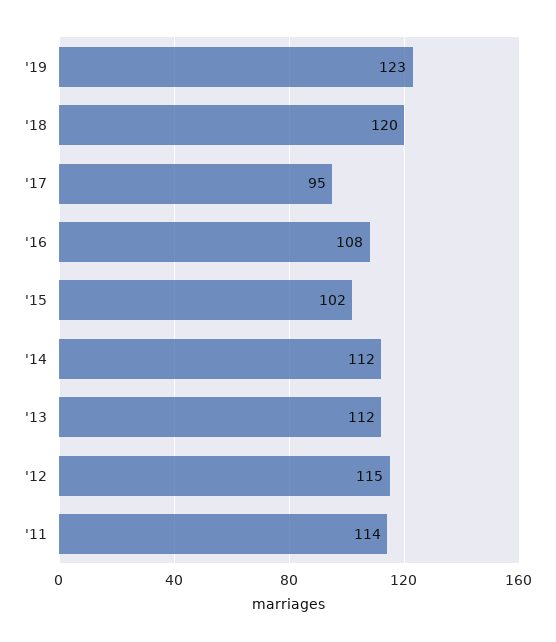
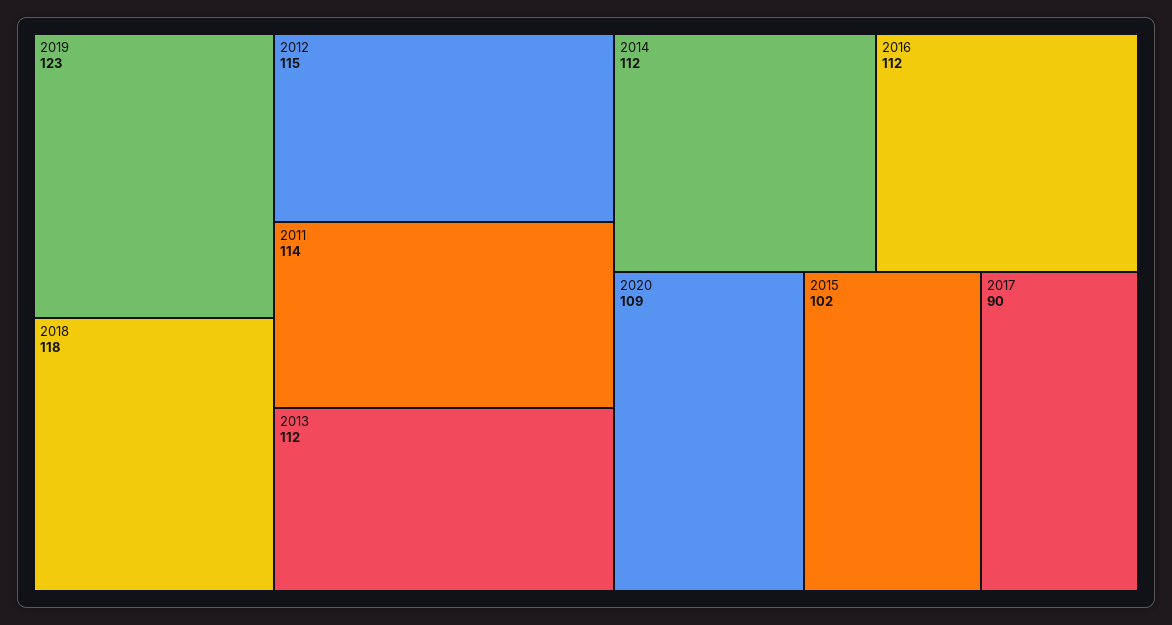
'18: 120 -> 118
'17: 95 -> 90
'16: 108 -> 112
2020: none -> 109

